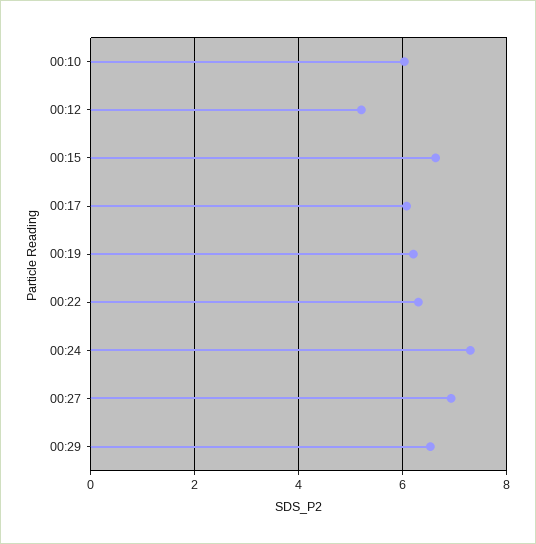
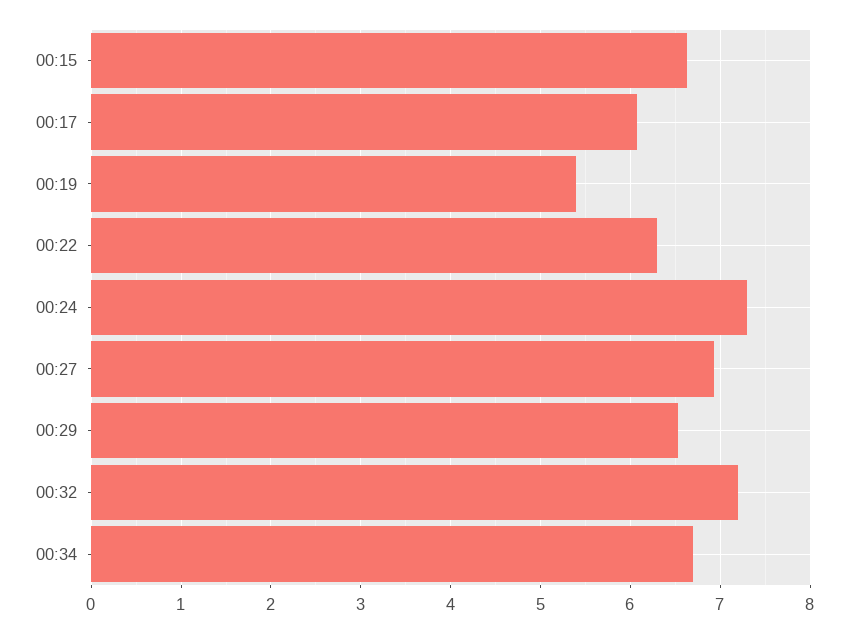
00:10: 6 -> none
00:12: 5.2 -> none
00:19: 6.2 -> 5.4
00:32: none -> 7.2
00:34: none -> 6.7

